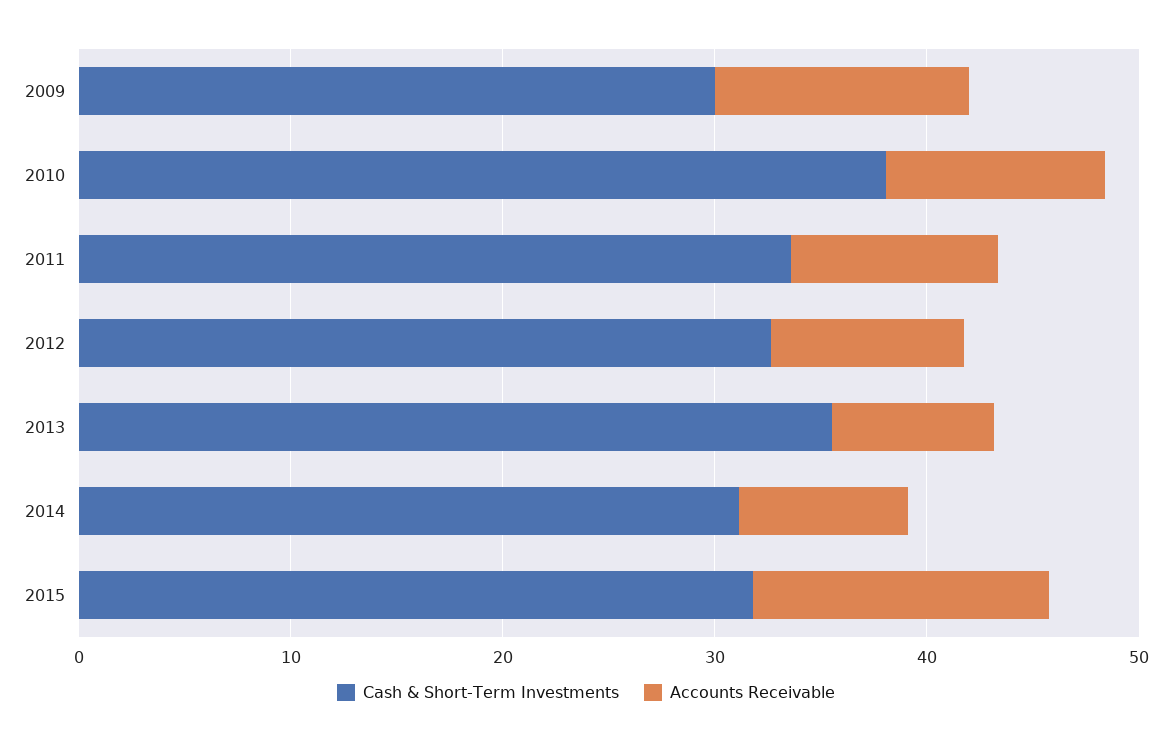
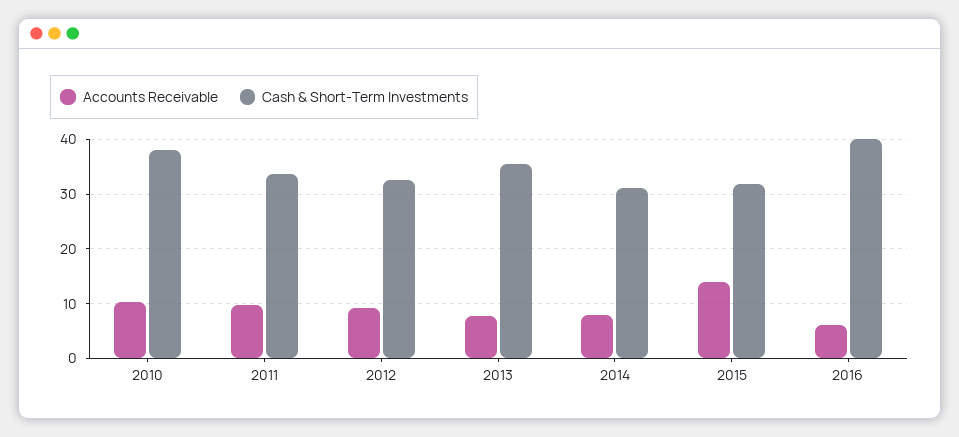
Cash & Short-Term Investments, 2009: 30 -> none
Accounts Receivable, 2009: 12 -> none
Accounts Receivable, 2016: none -> 6
Cash & Short-Term Investments, 2016: none -> 40

